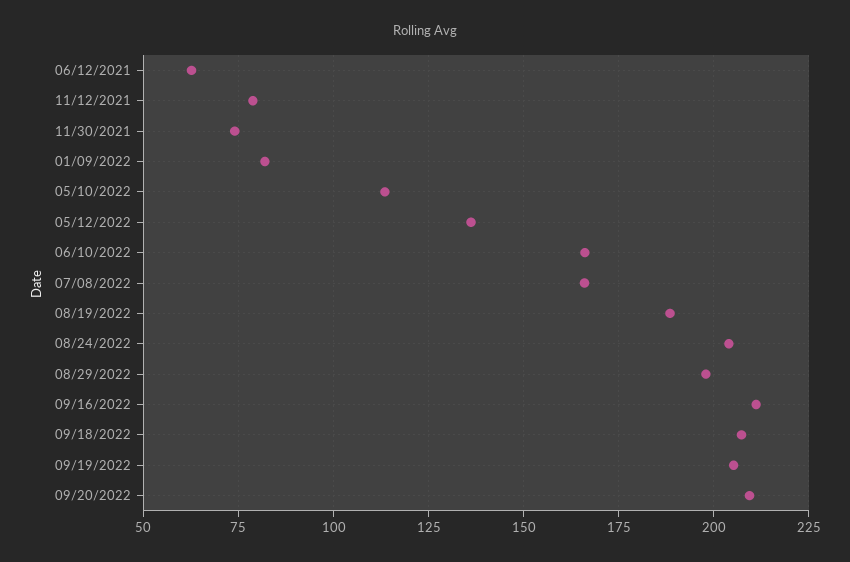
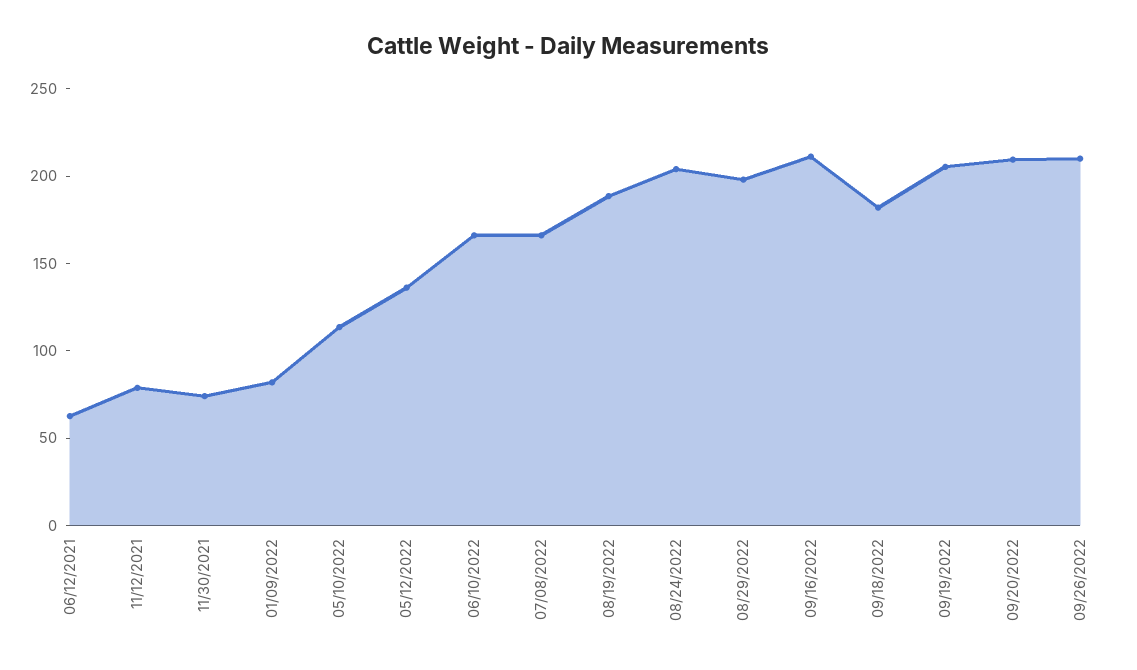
09/18/2022: 207.5 -> 180
09/26/2022: none -> 210

